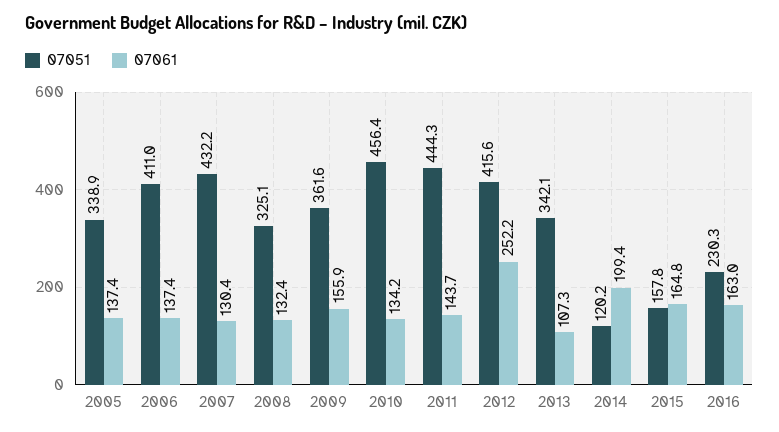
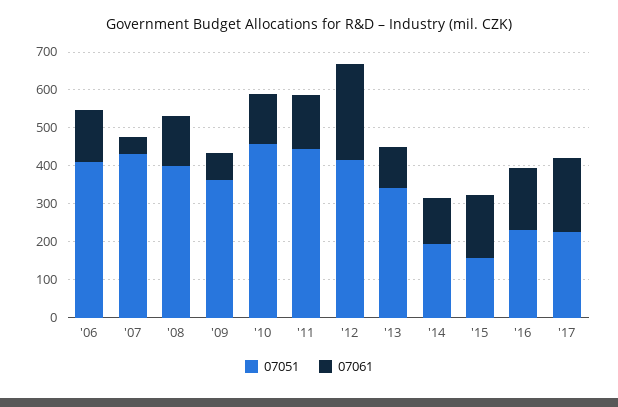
07051, 2005: 338.9 -> none
07061, 2005: 137.4 -> none
07061, 2007: 130.4 -> 50
07051, 2008: 325.1 -> 400
07061, 2009: 155.9 -> 75
07051, 2014: 120.2 -> 200
07061, 2014: 199.4 -> 125
07051, '17: none -> 225
07061, '17: none -> 200

